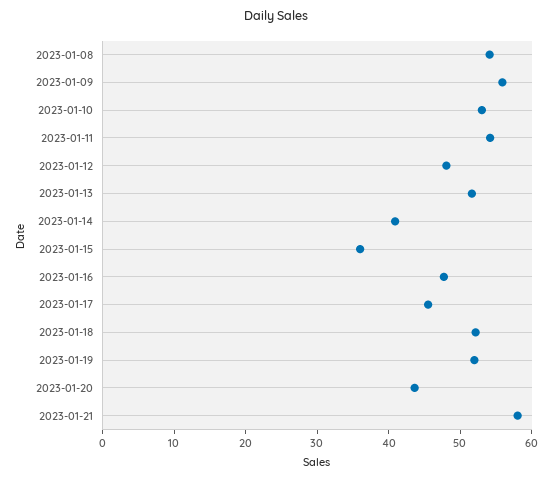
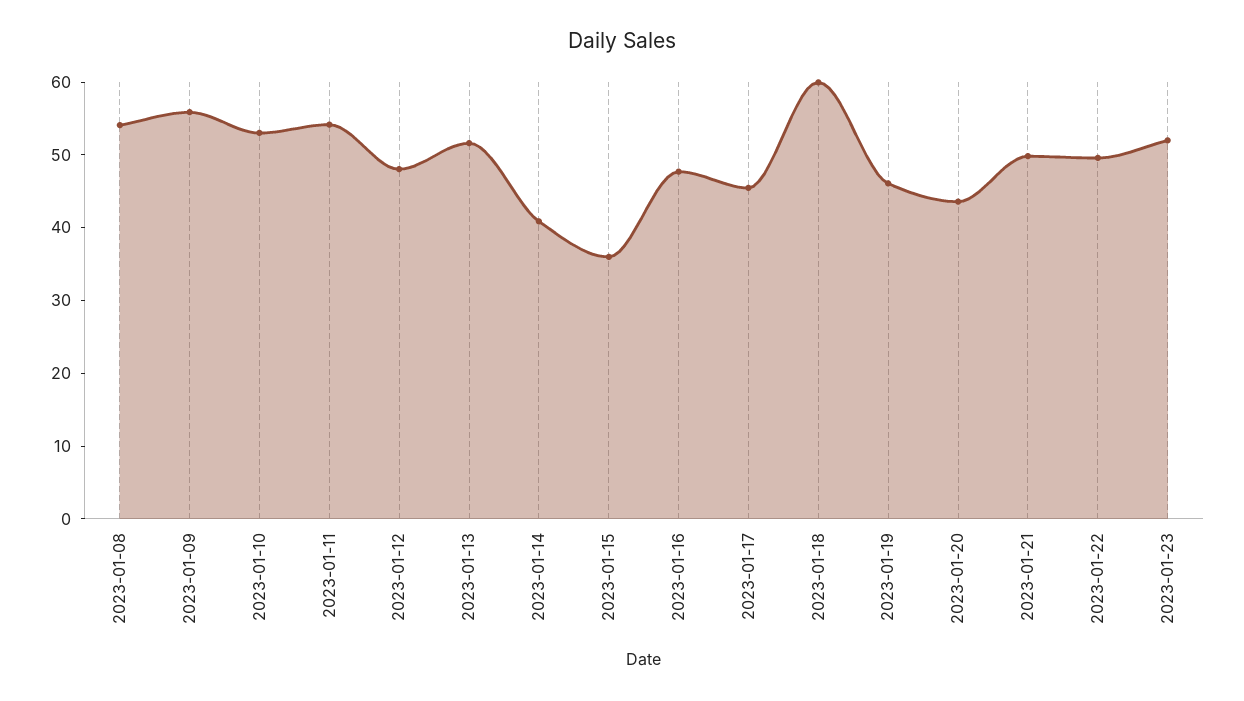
2023-01-18: 52 -> 60
2023-01-19: 52 -> 46
2023-01-21: 58 -> 50
2023-01-22: none -> 50
2023-01-23: none -> 52

